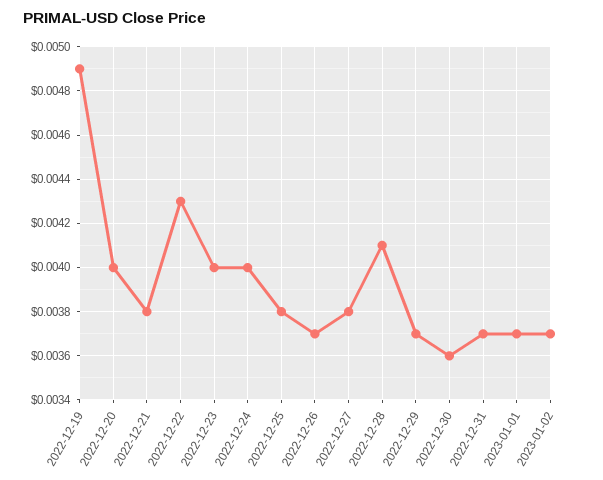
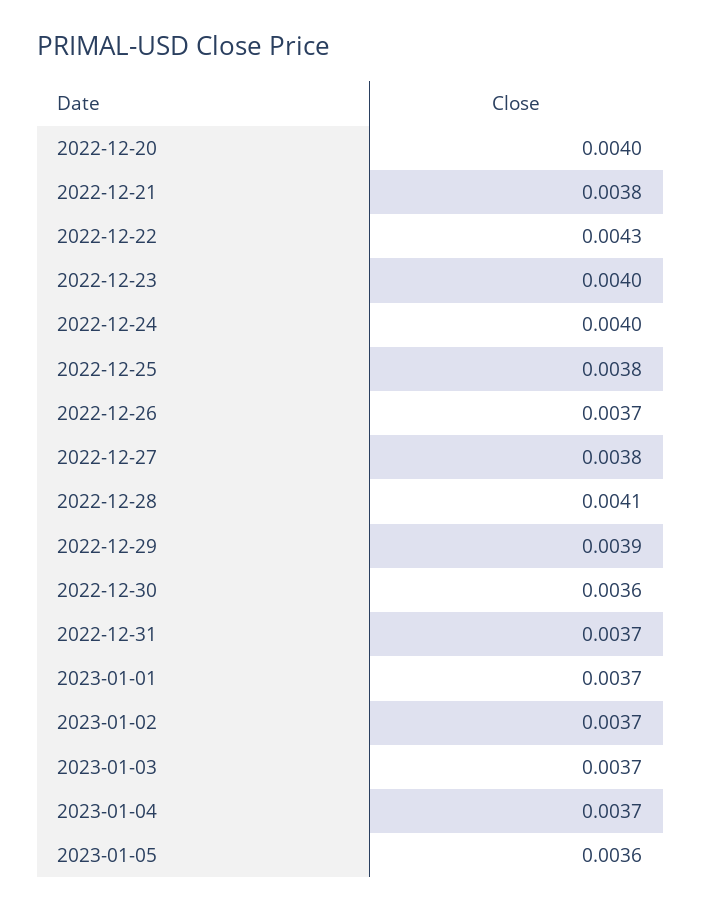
2022-12-19: 0.0049 -> none
2022-12-29: 0.0037 -> 0.0039
2023-01-03: none -> 0.0037
2023-01-04: none -> 0.0037
2023-01-05: none -> 0.0036

